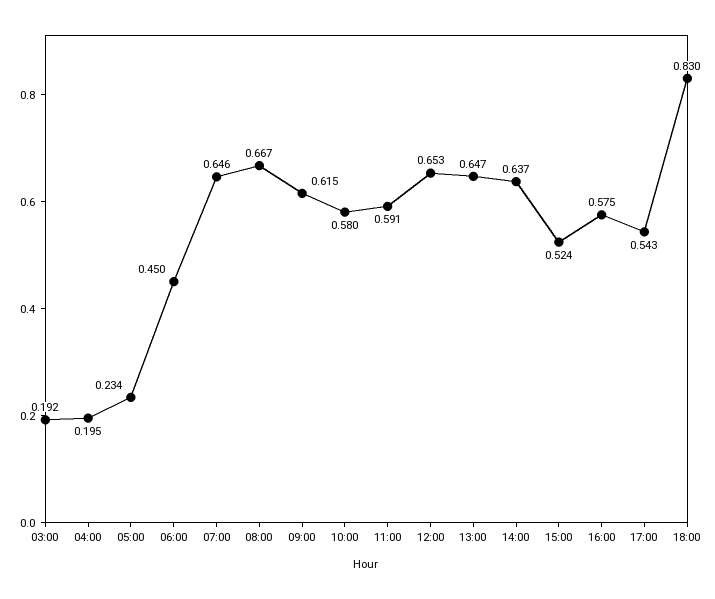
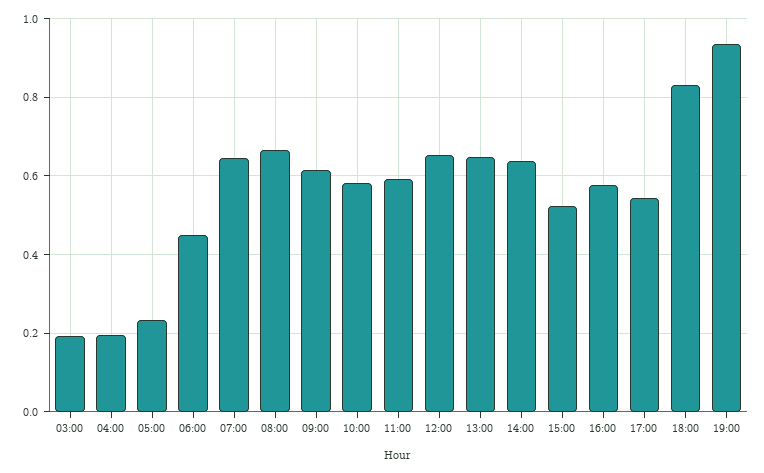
19:00: none -> 0.94

